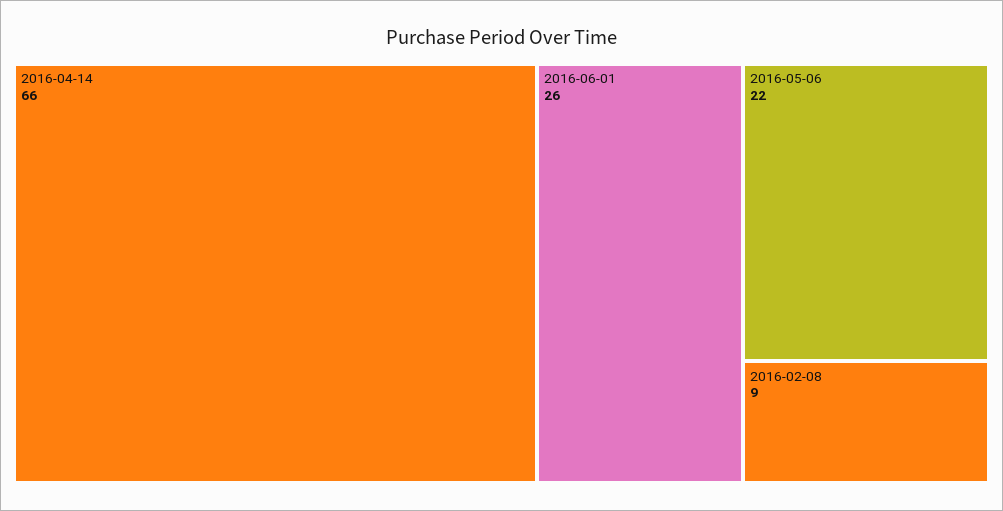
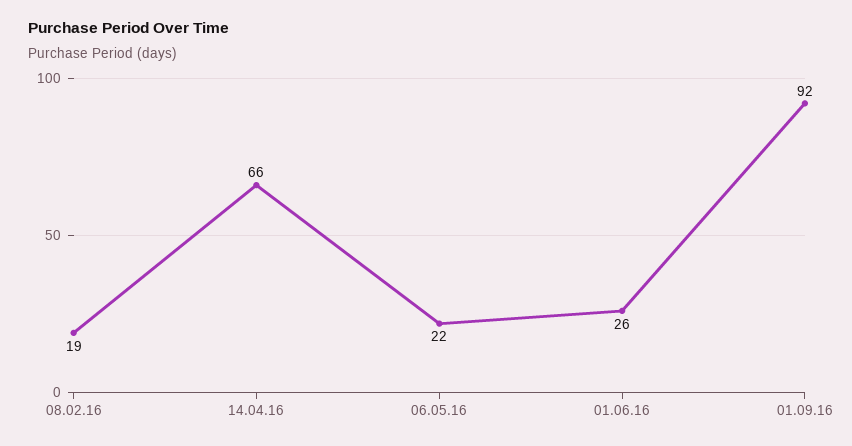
2016-02-08: 9 -> 19
01.09.16: none -> 92

